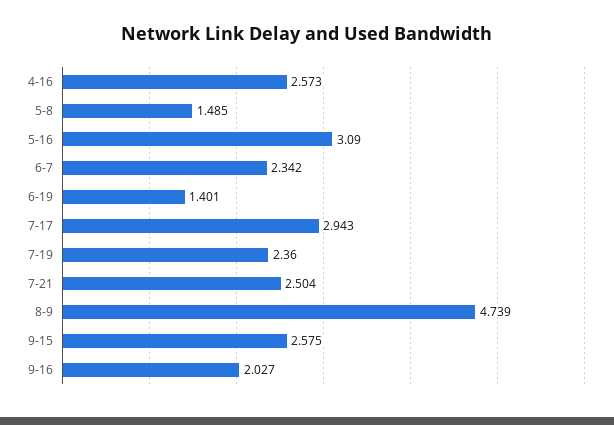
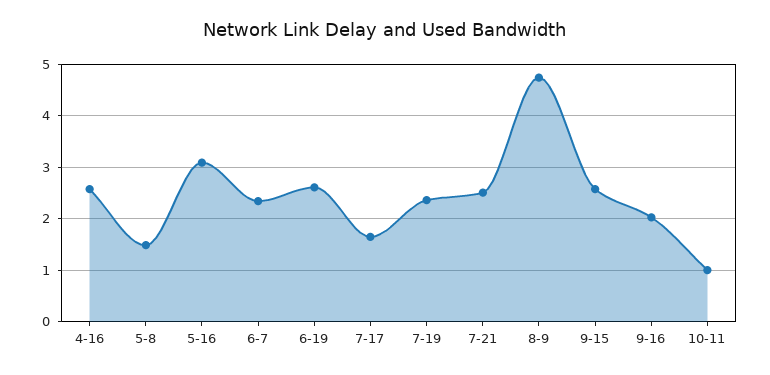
6-19: 1.401 -> 2.6
7-17: 2.943 -> 1.6
10-11: none -> 1

